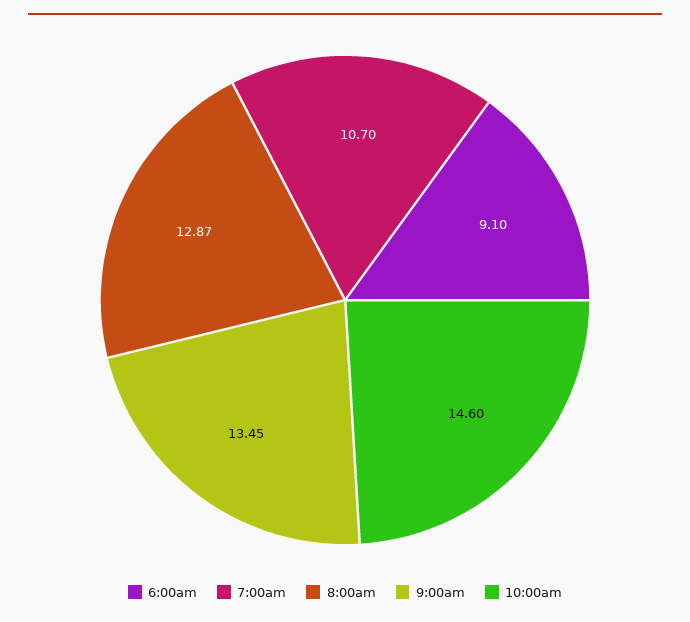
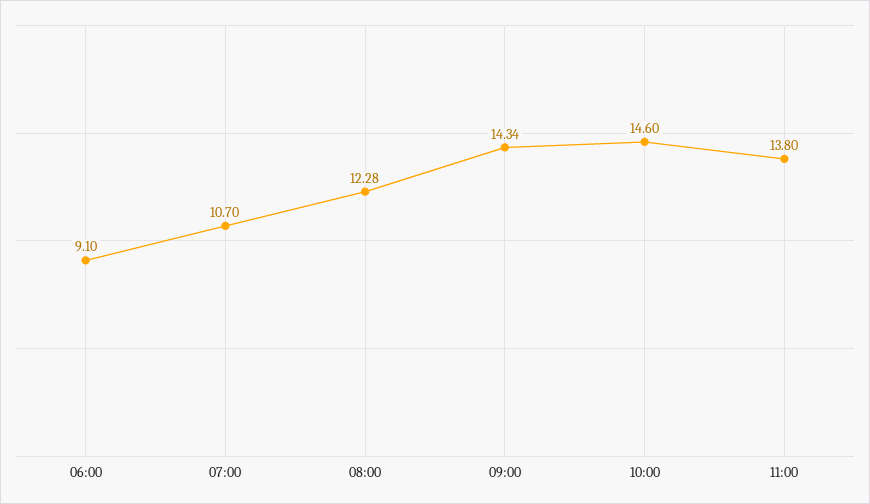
8:00am: 12.87 -> 12.28
9:00am: 13.45 -> 14.34
11:00: none -> 13.8

